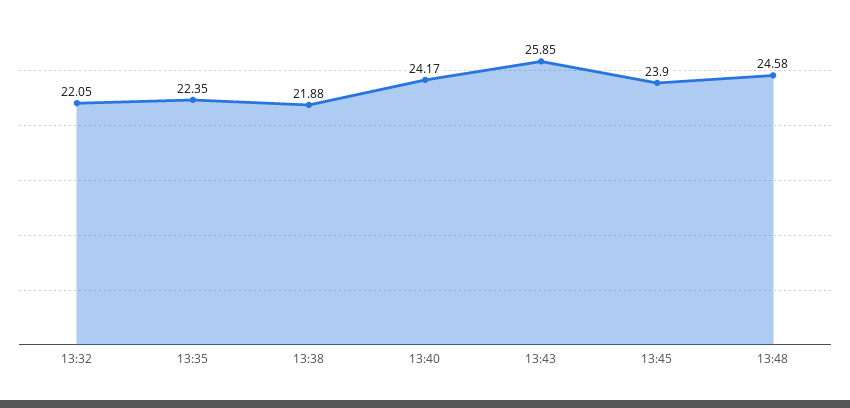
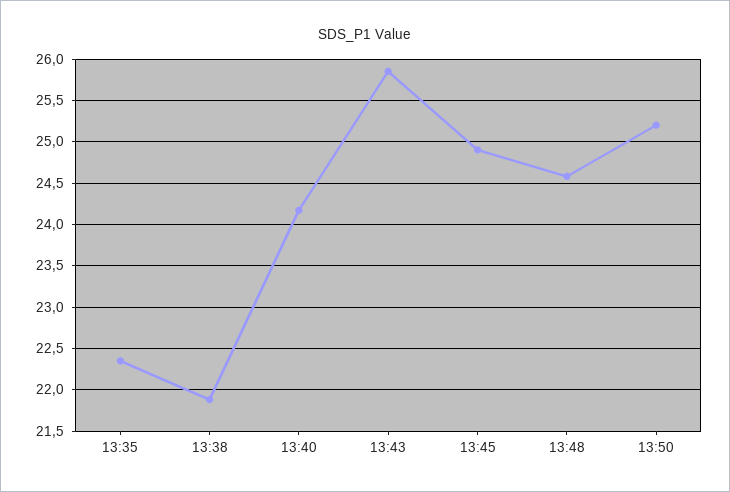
13:32: 22.05 -> none
13:45: 23.9 -> 24.9
13:50: none -> 25.2

